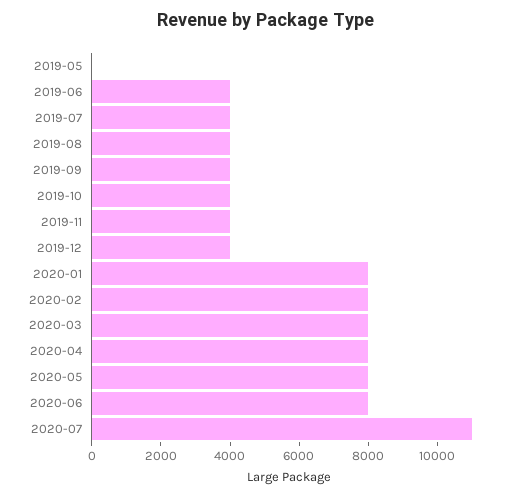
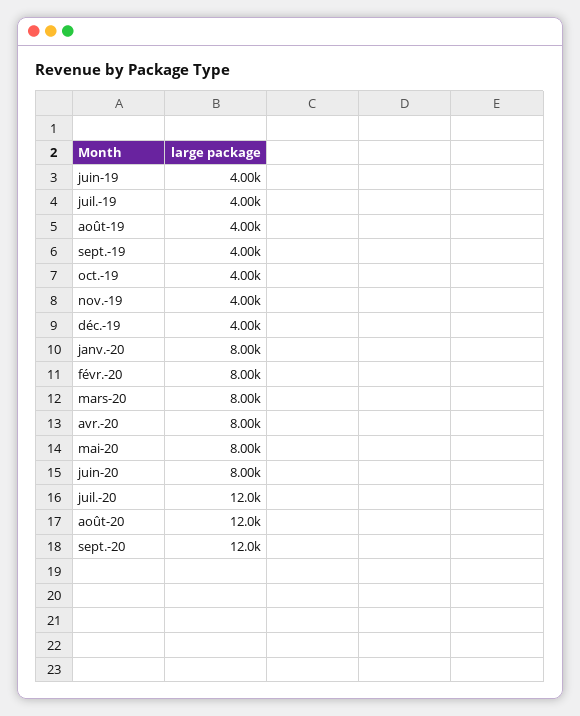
2019-05: 0 -> none
2020-07: 11000 -> 12000
août-20: none -> 12000
sept.-20: none -> 12000

